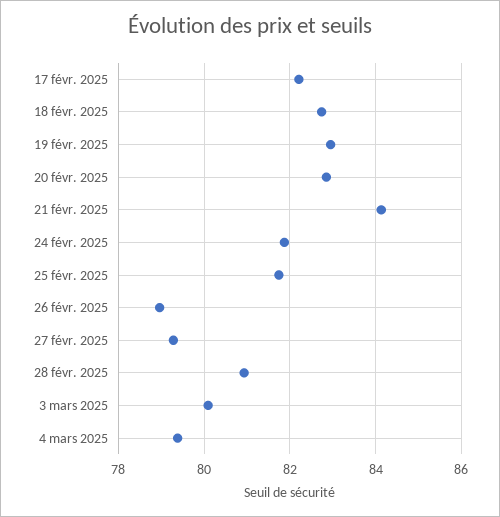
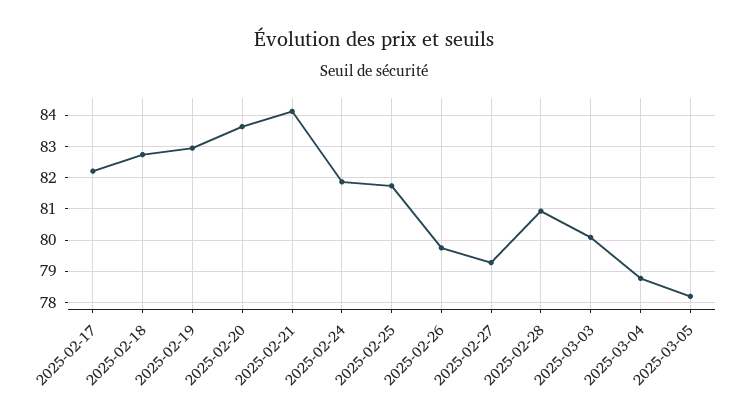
20 févr. 2025: 82.8 -> 83.6
26 févr. 2025: 79 -> 79.8
4 mars 2025: 79.4 -> 78.8
2025-03-05: none -> 78.2

